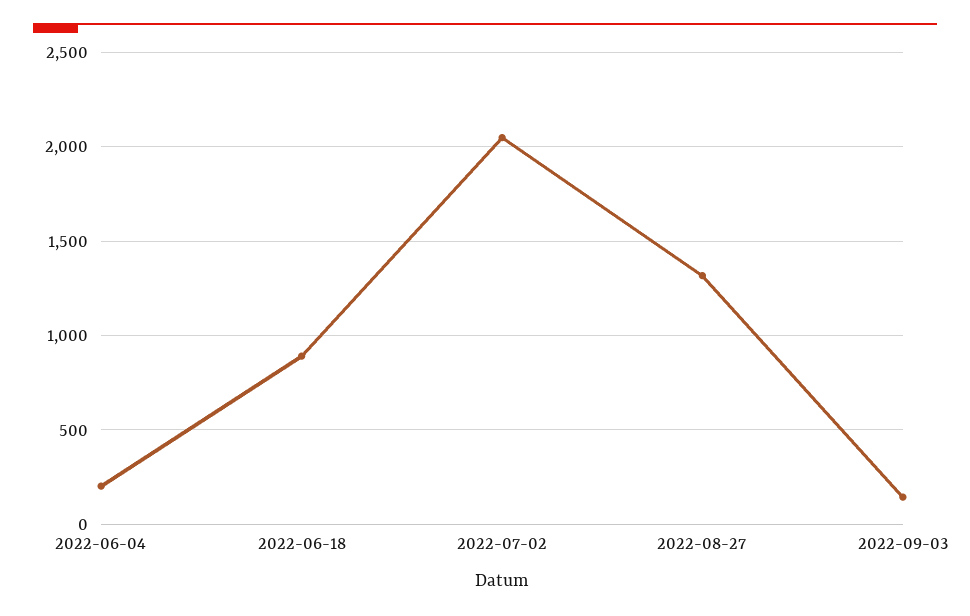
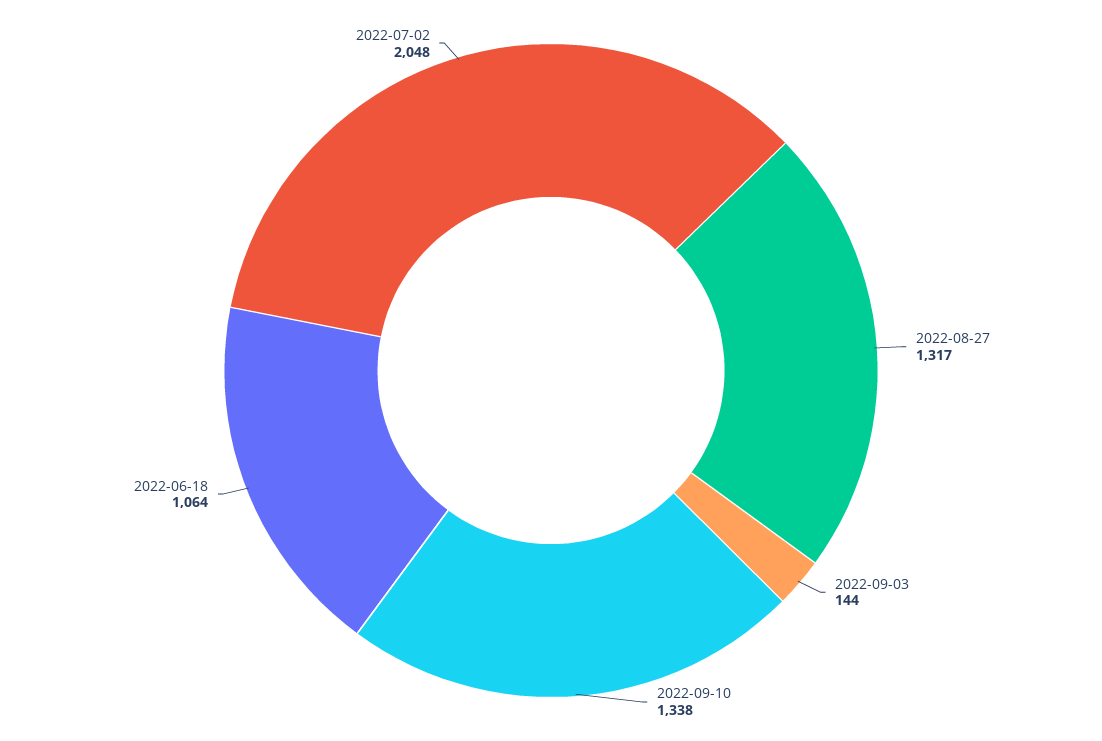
2022-06-04: 200 -> none
2022-06-18: 900 -> 1064
2022-09-10: none -> 1338

